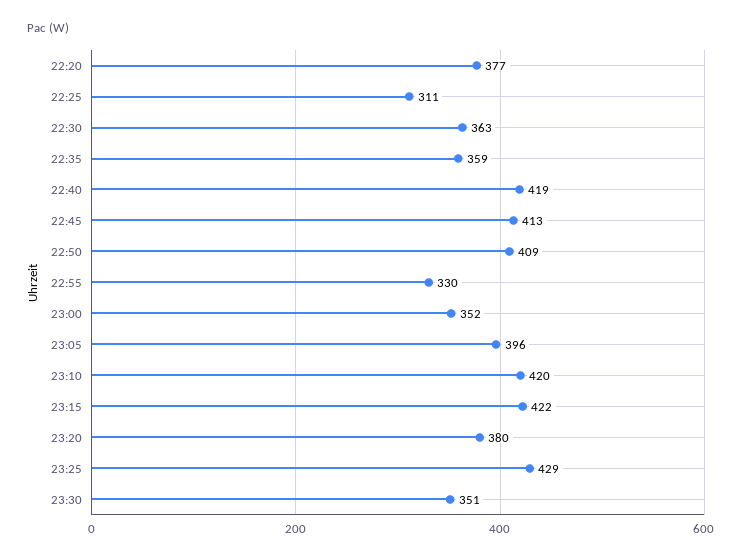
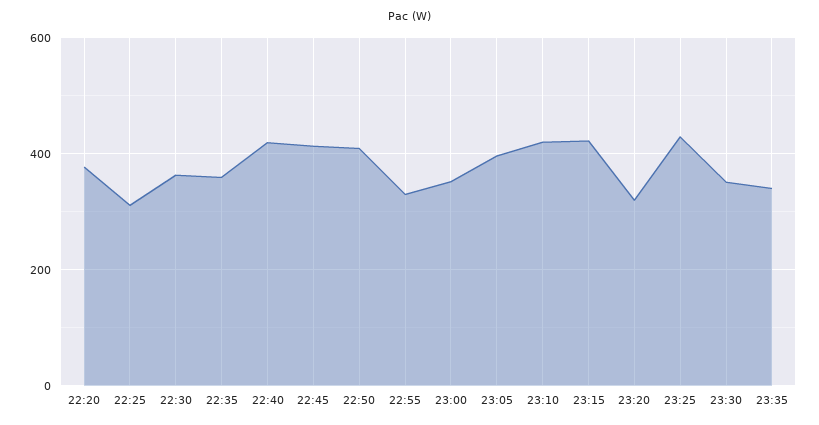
23:20: 380 -> 320
23:35: none -> 340

